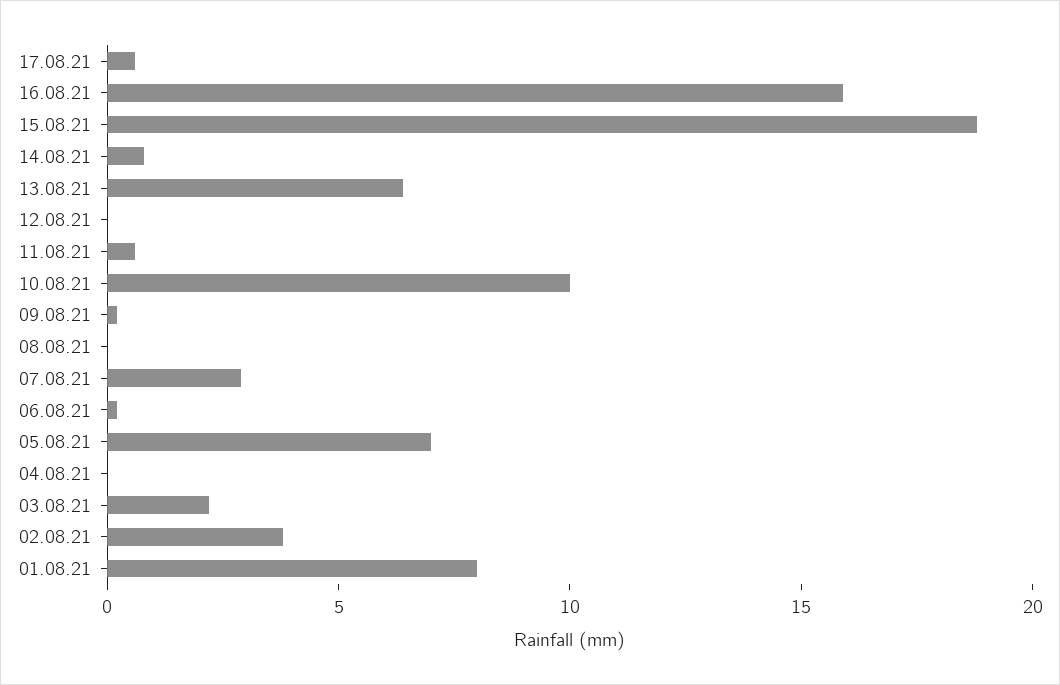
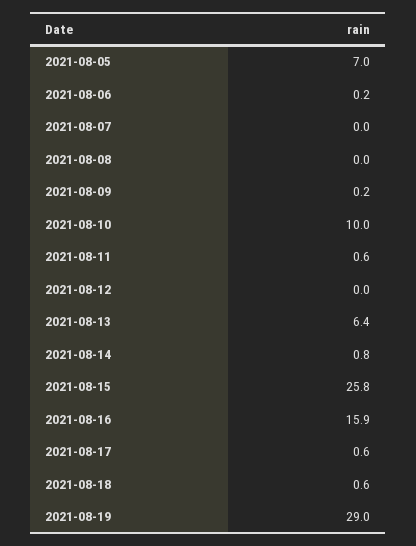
15.08.21: 19 -> 25.8
07.08.21: 3 -> 0
04.08.21: 0 -> none
03.08.21: 2 -> none
02.08.21: 4 -> none
01.08.21: 8 -> none
2021-08-18: none -> 0.6
2021-08-19: none -> 29

